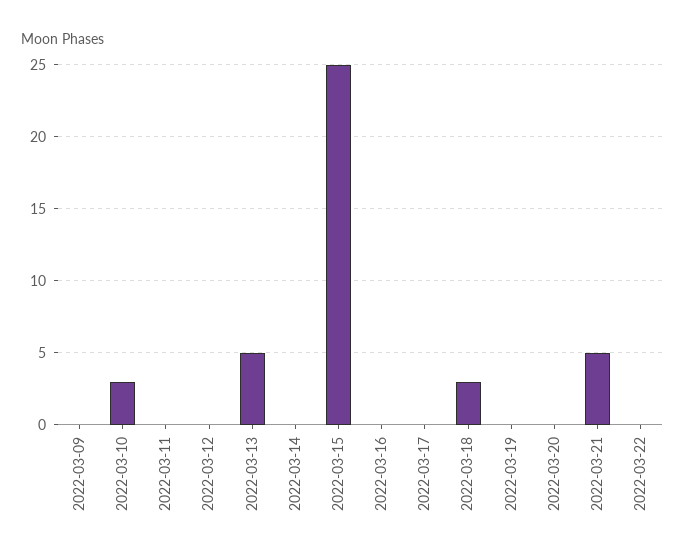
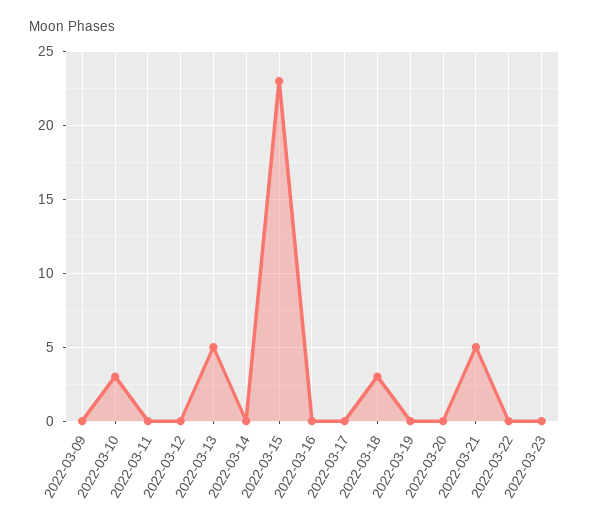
2022-03-15: 25 -> 23
2022-03-23: none -> 0

